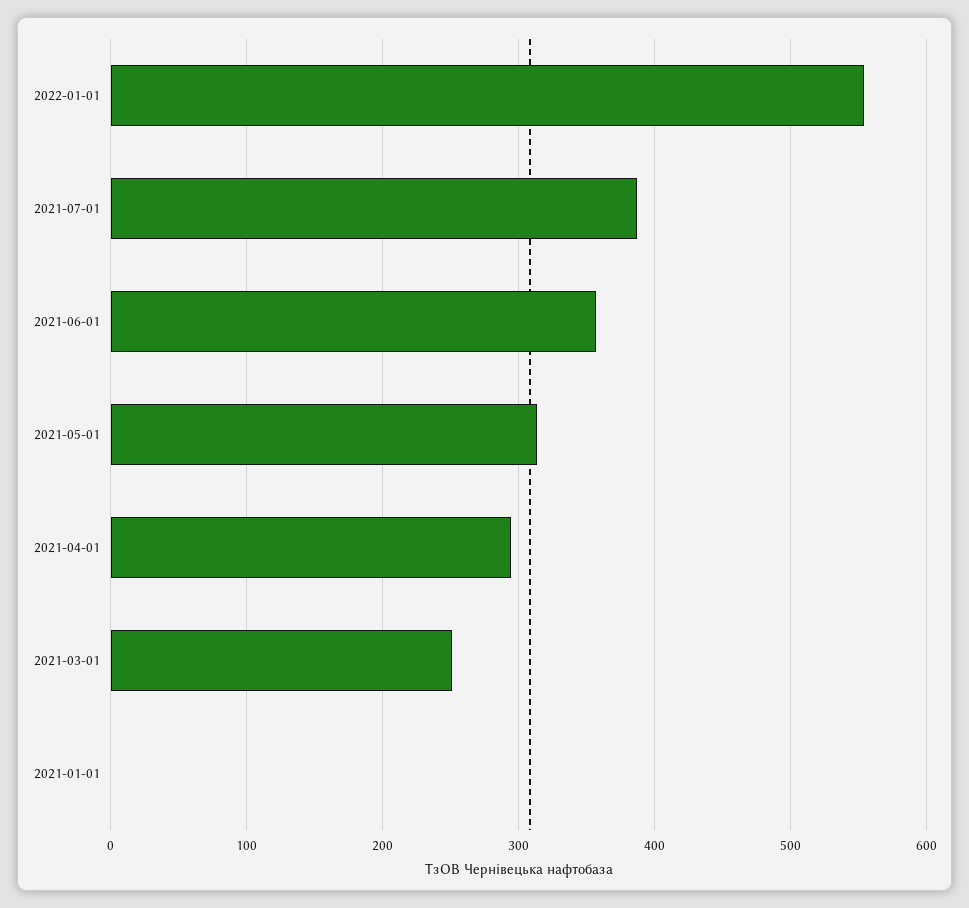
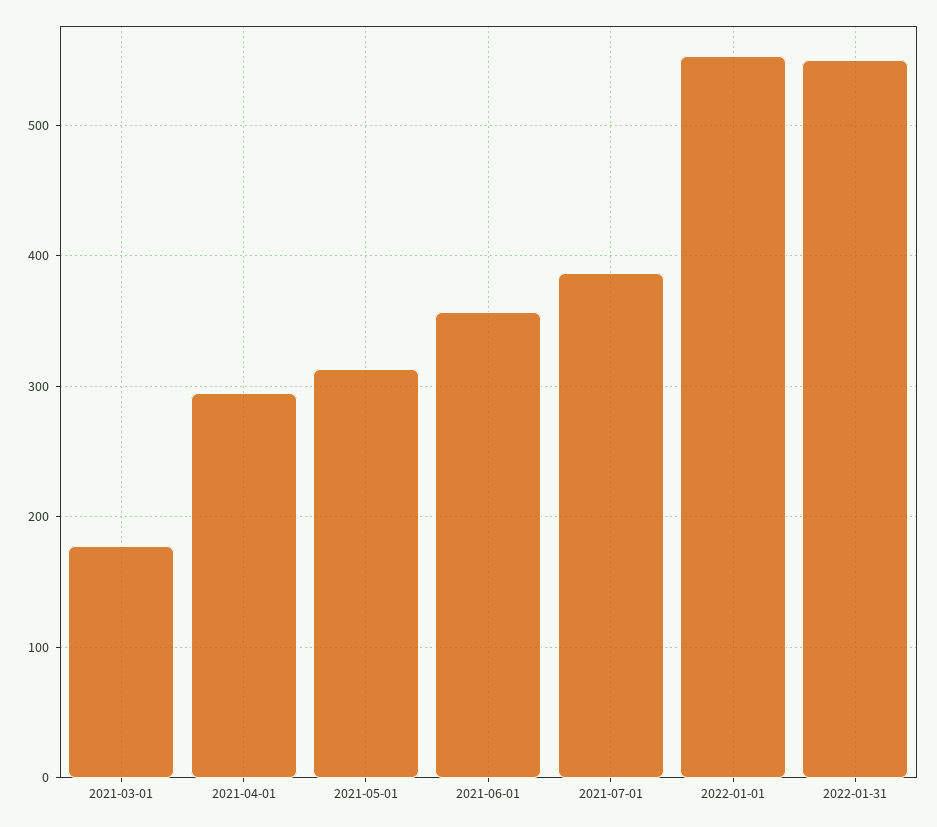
2021-03-01: 250 -> 180
2021-01-01: 0 -> none
2022-01-31: none -> 550

